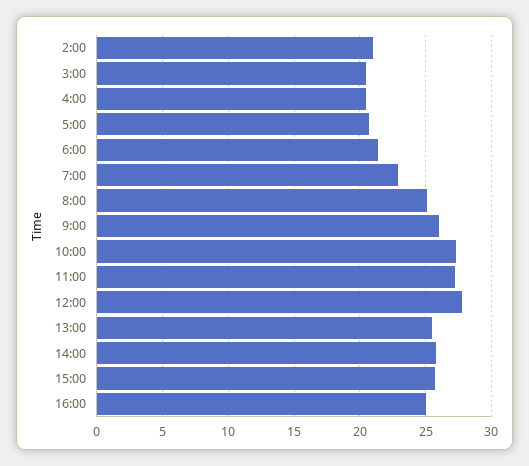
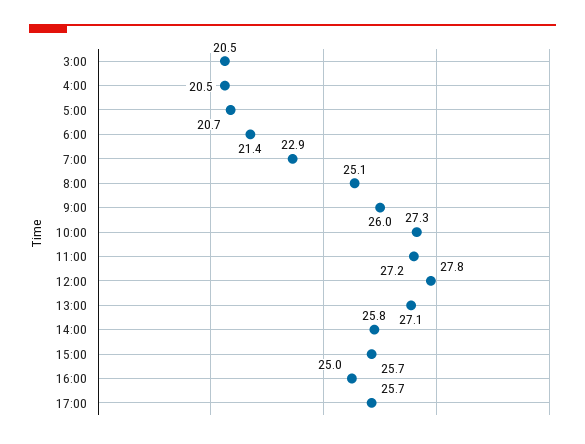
2:00: 21 -> none
13:00: 25.5 -> 27.1
17:00: none -> 25.7

